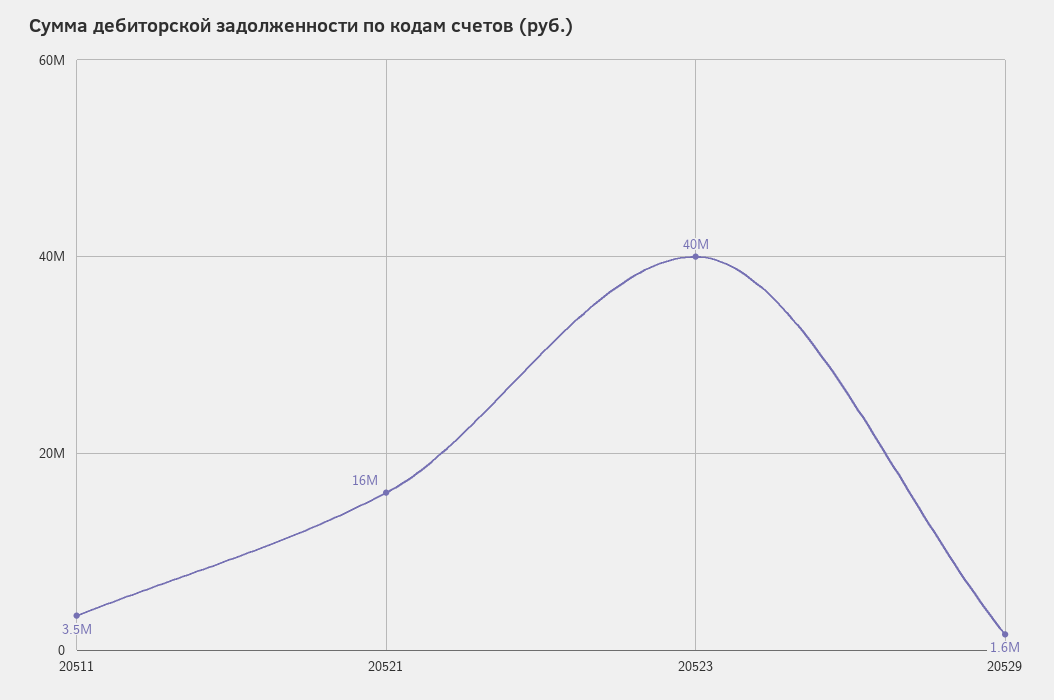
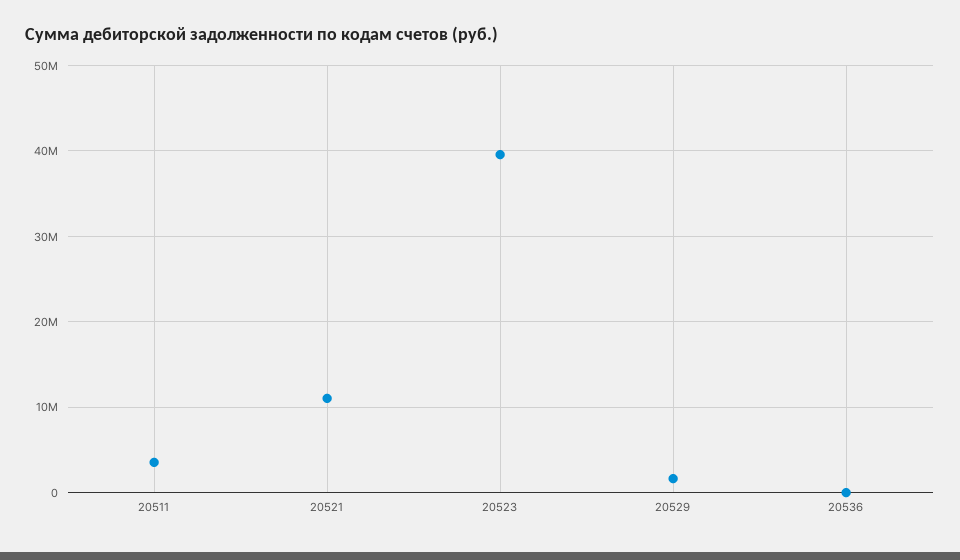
20521: 16000000 -> 11000000
20536: none -> 0

